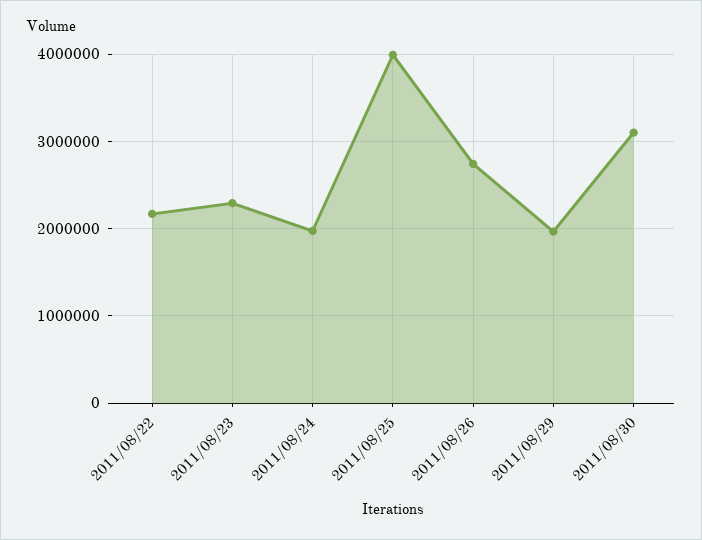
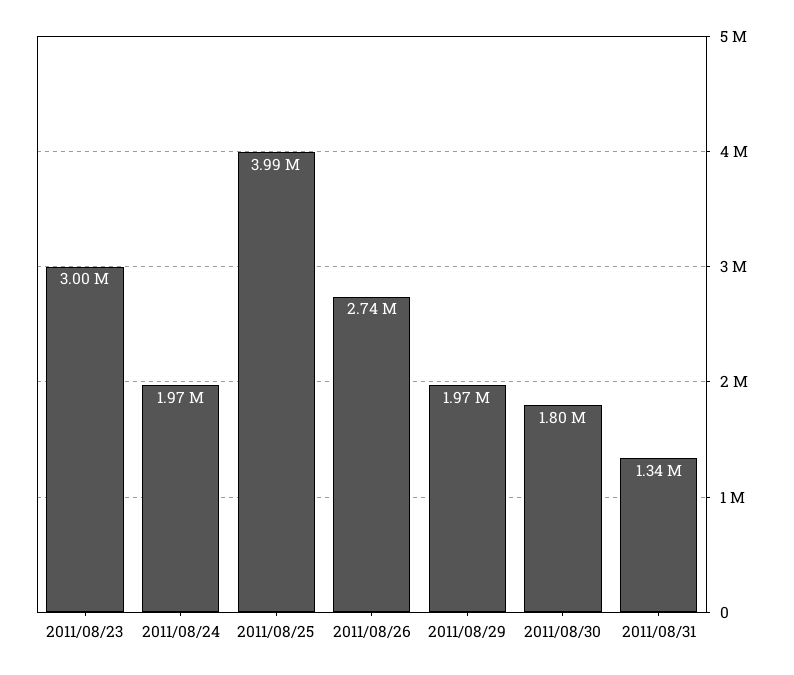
2011/08/22: 2200000 -> none
2011/08/23: 2300000 -> 3000000
2011/08/30: 3100000 -> 1800000
2011/08/31: none -> 1340000

